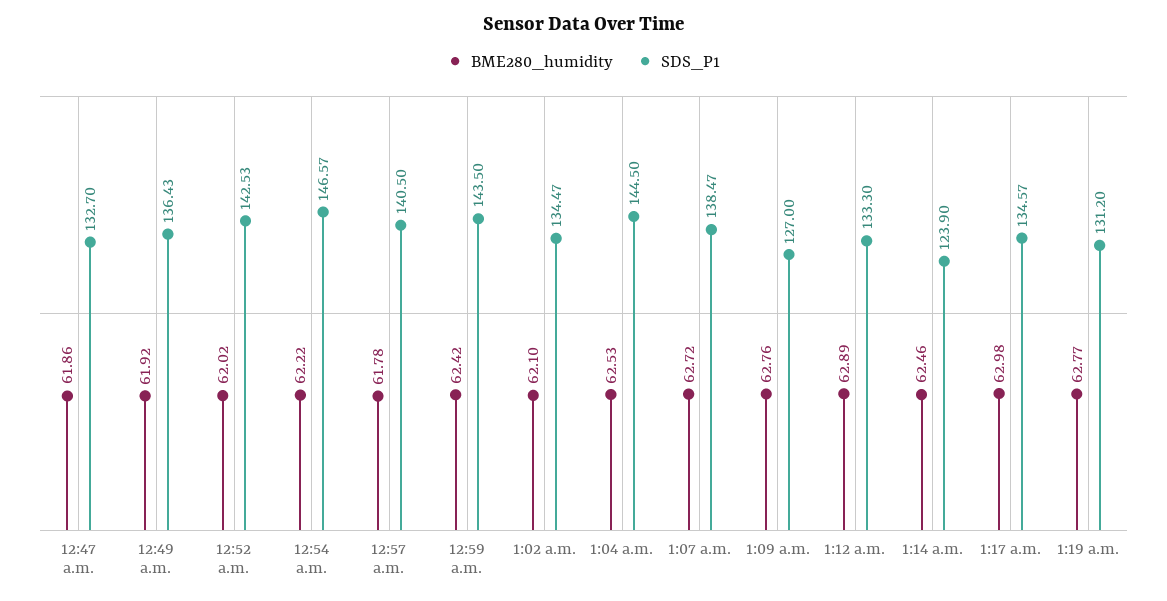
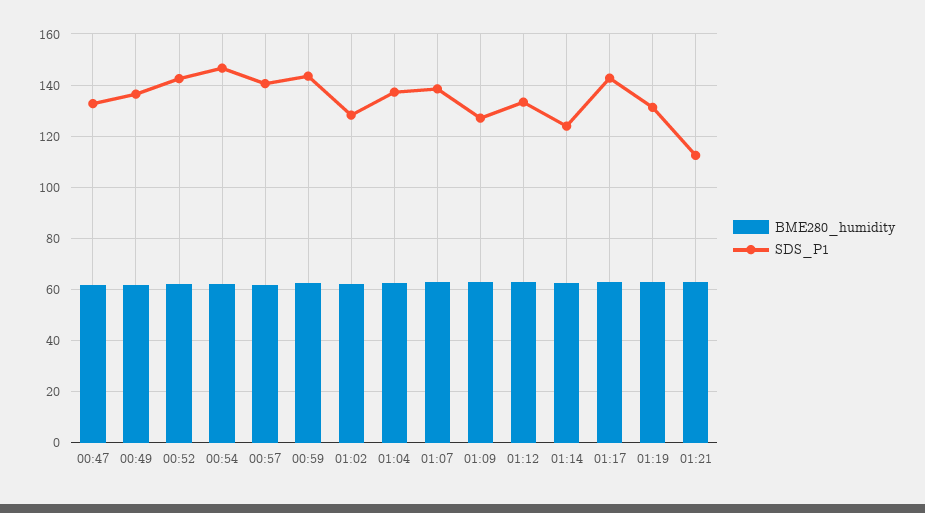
SDS_P1, 1:02 a.m.: 134.47 -> 127.5
SDS_P1, 1:04 a.m.: 144.5 -> 137.5
SDS_P1, 1:17 a.m.: 134.57 -> 142.5
BME280_humidity, 01:21: none -> 62.5
SDS_P1, 01:21: none -> 112.5

